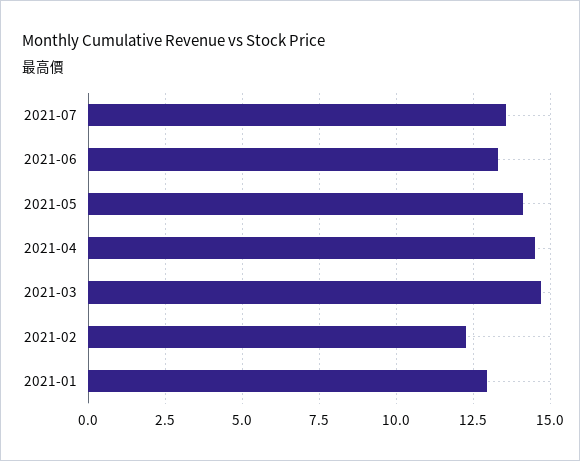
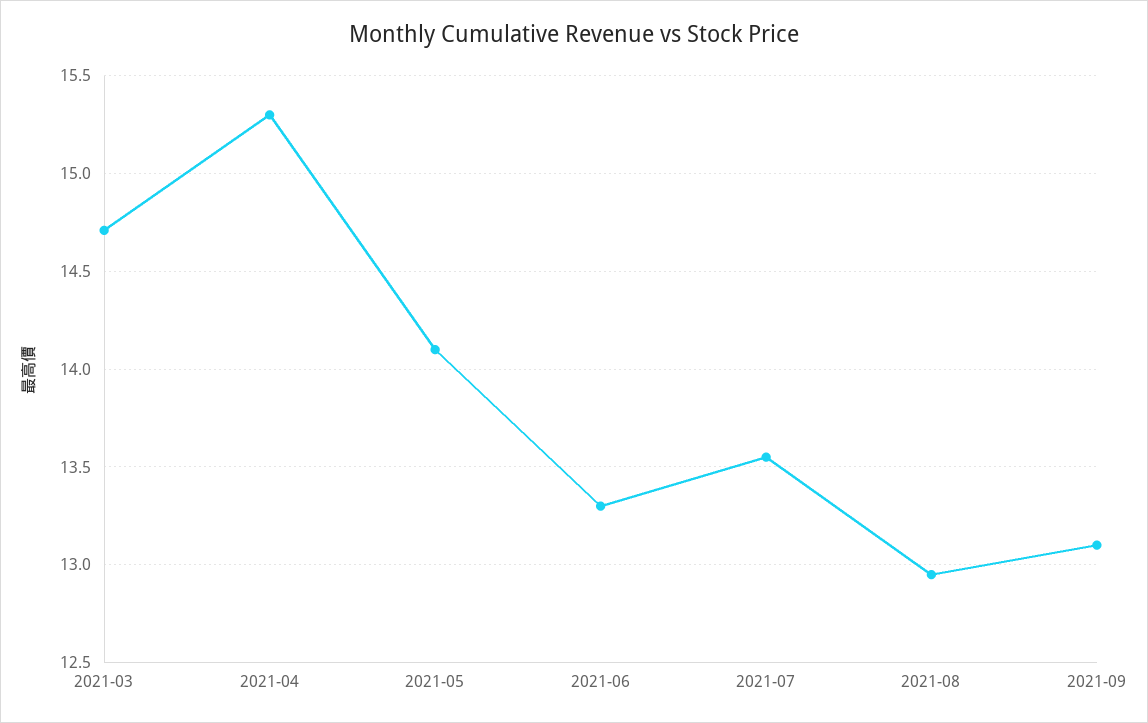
2021-04: 14.5 -> 15.3
2021-02: 12.25 -> none
2021-01: 13 -> none
2021-08: none -> 12.95
2021-09: none -> 13.1

